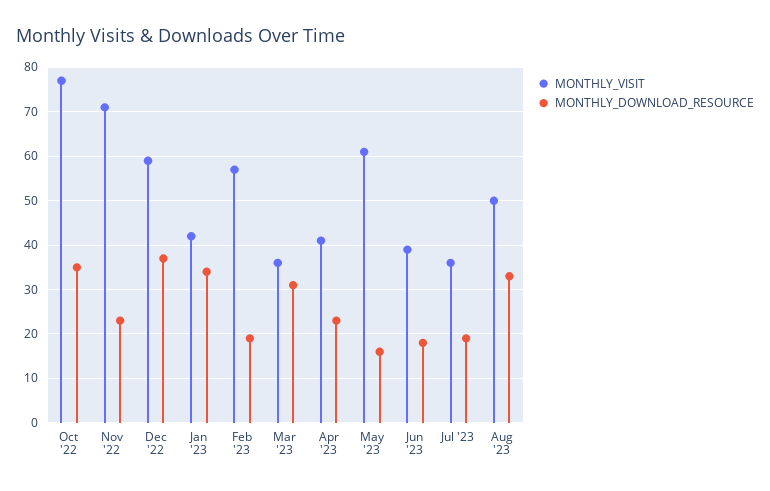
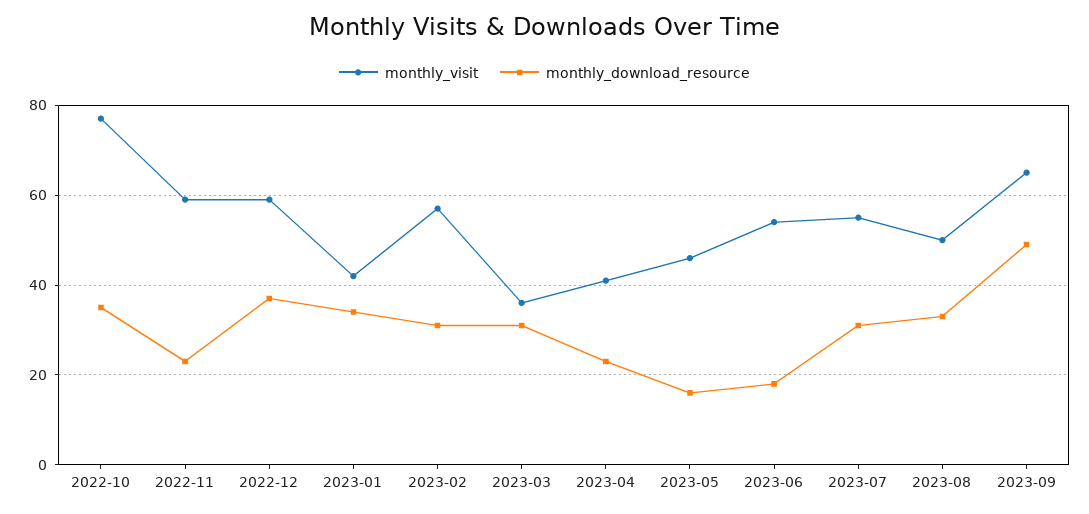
MONTHLY_VISIT, Nov '22: 70 -> 60
MONTHLY_DOWNLOAD_RESOURCE, Feb '23: 20 -> 30
MONTHLY_VISIT, May '23: 60 -> 45
MONTHLY_VISIT, Jun '23: 40 -> 55
MONTHLY_VISIT, Jul '23: 35 -> 55
MONTHLY_DOWNLOAD_RESOURCE, Jul '23: 20 -> 30
MONTHLY_VISIT, 2023-09: none -> 65
MONTHLY_DOWNLOAD_RESOURCE, 2023-09: none -> 50

